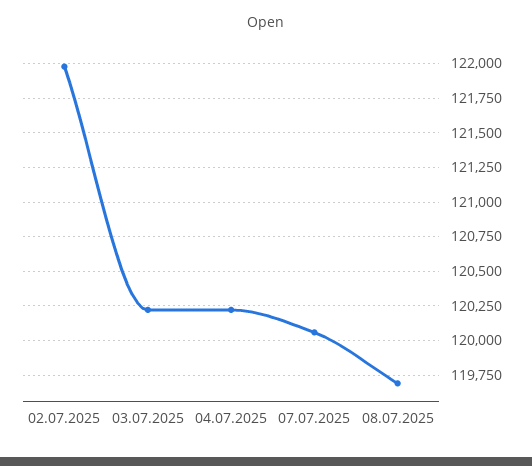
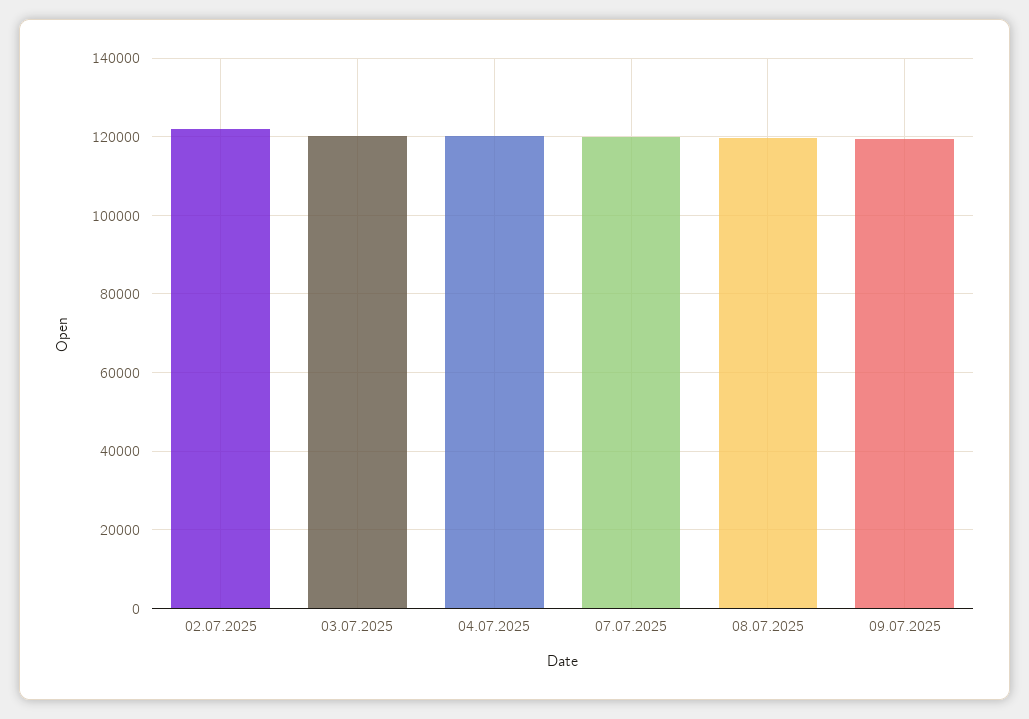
09.07.2025: none -> 120000

